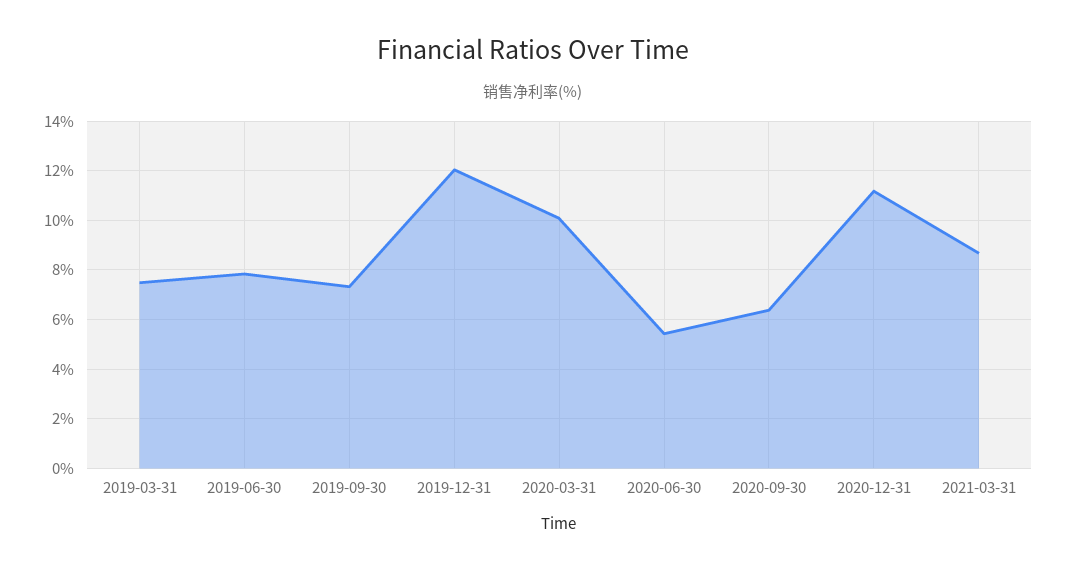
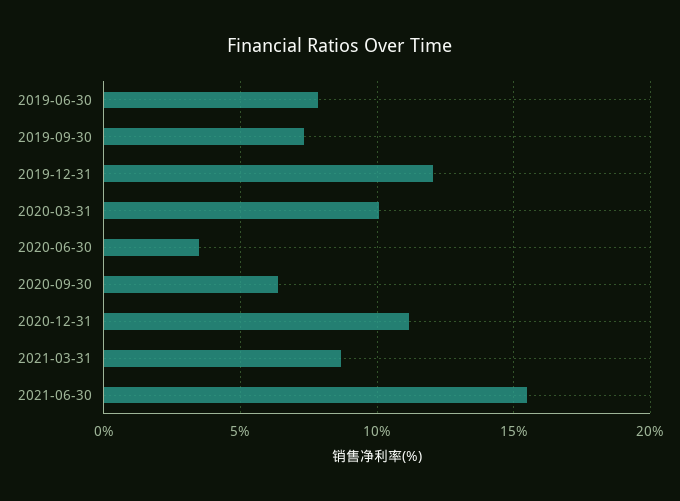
2019-03-31: 7.5 -> none
2020-06-30: 5.5 -> 3.5
2021-06-30: none -> 15.5

